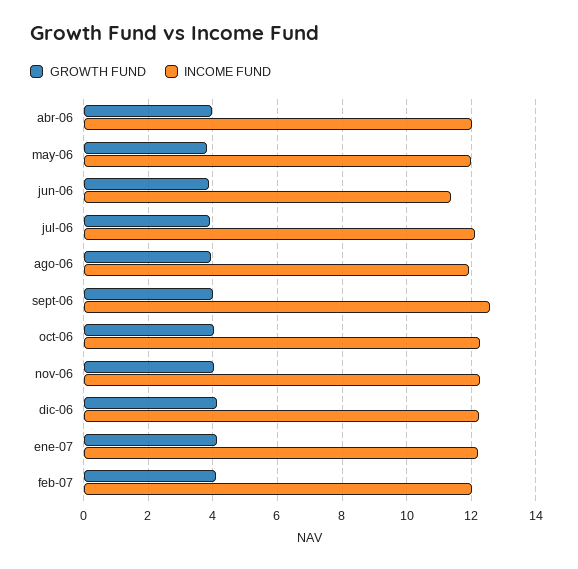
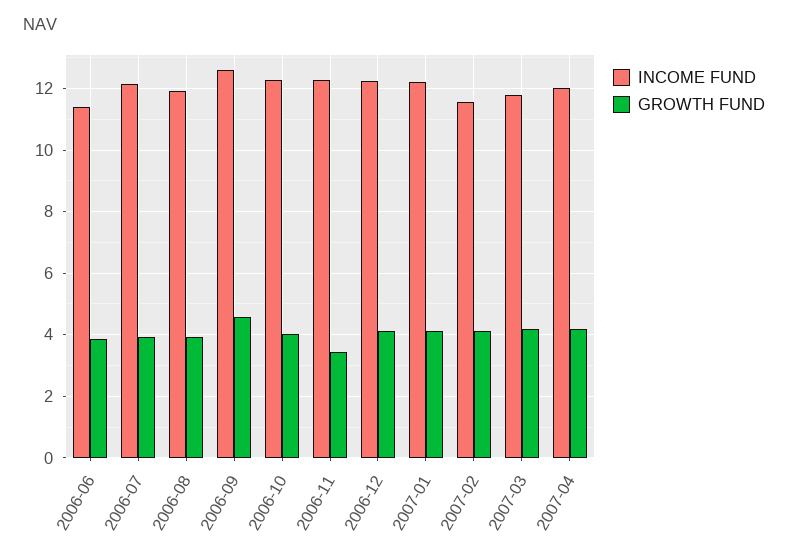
GROWTH FUND, abr-06: 4 -> none
INCOME FUND, abr-06: 12 -> none
GROWTH FUND, may-06: 3.8 -> none
INCOME FUND, may-06: 12 -> none
GROWTH FUND, sept-06: 4 -> 4.6
GROWTH FUND, nov-06: 4 -> 3.4
INCOME FUND, feb-07: 12 -> 11.6
INCOME FUND, 2007-03: none -> 11.8
GROWTH FUND, 2007-03: none -> 4.2
INCOME FUND, 2007-04: none -> 12
GROWTH FUND, 2007-04: none -> 4.2

